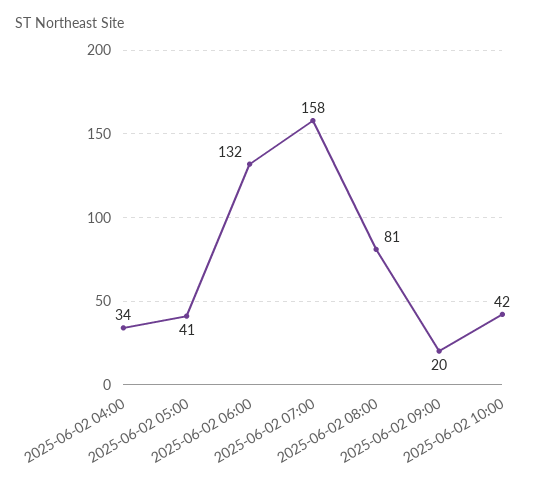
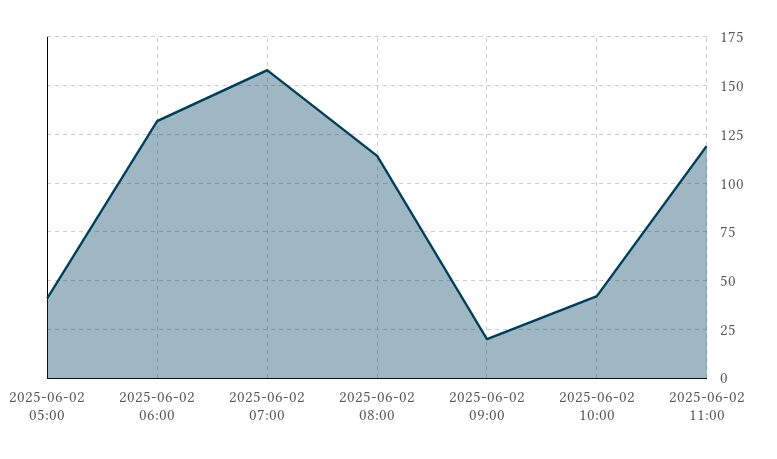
2025-06-02 04:00: 34 -> none
2025-06-02 08:00: 81 -> 115
2025-06-02 11:00: none -> 120

